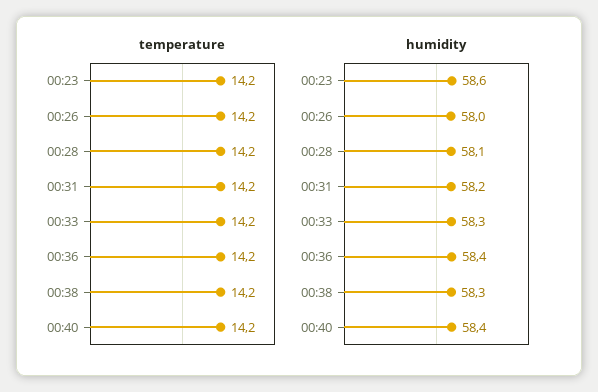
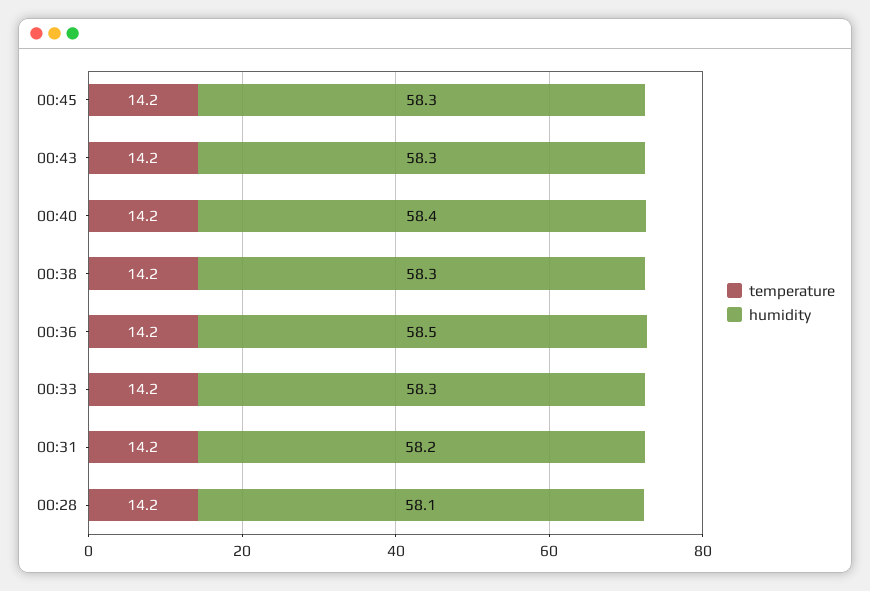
temperature, 00:23: 14.2 -> none
temperature, 00:26: 14.2 -> none
humidity, 00:23: 58.6 -> none
humidity, 00:26: 58 -> none
humidity, 00:36: 58.4 -> 58.5
temperature, 00:45: none -> 14.2
humidity, 00:45: none -> 58.3
temperature, 00:43: none -> 14.2
humidity, 00:43: none -> 58.3

